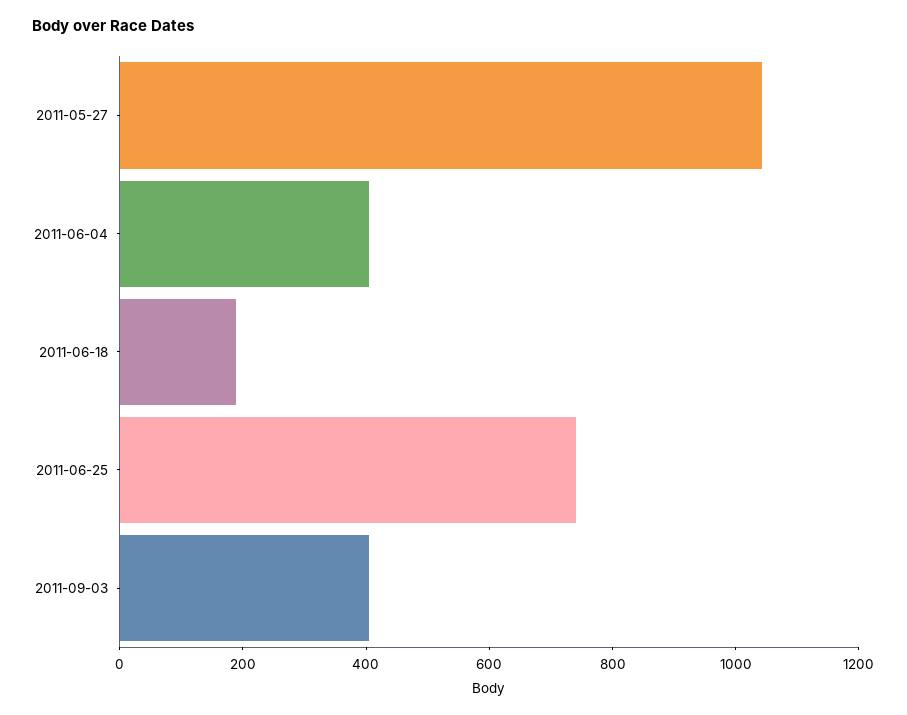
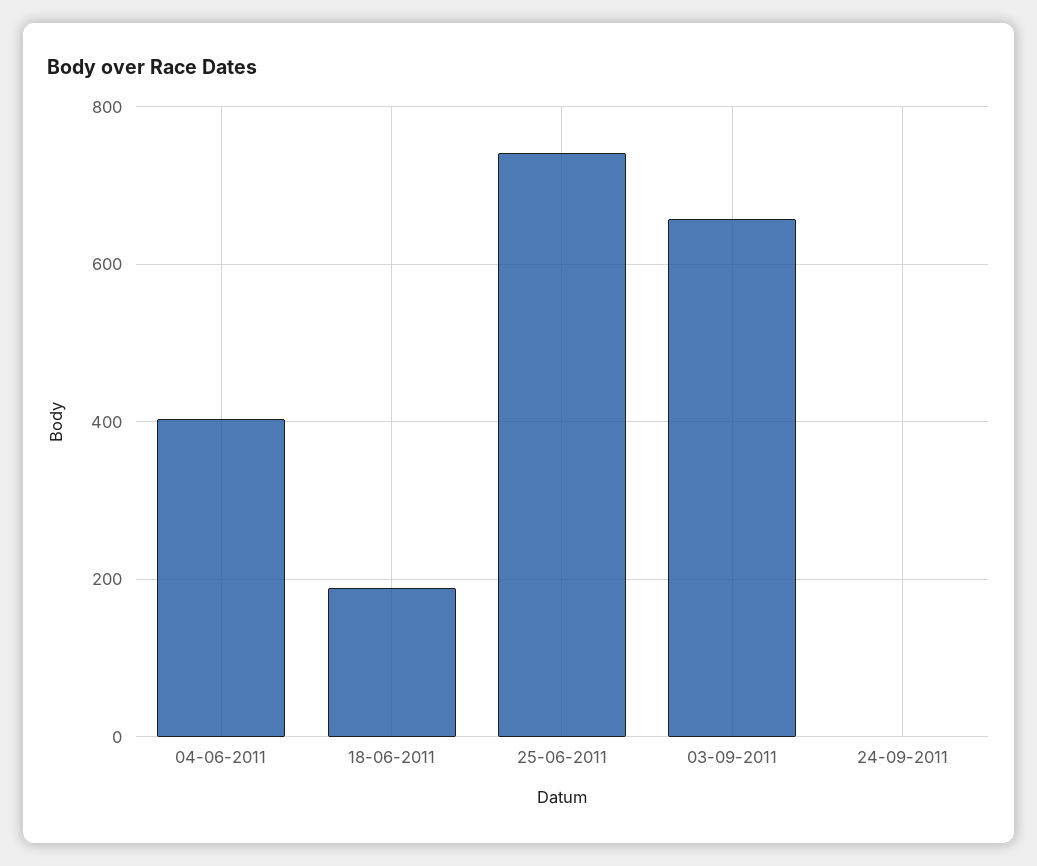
2011-05-27: 1050 -> none
2011-09-03: 400 -> 660
24-09-2011: none -> 0

